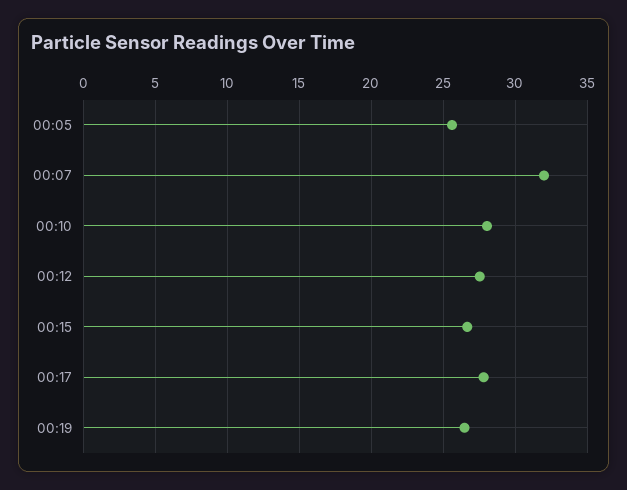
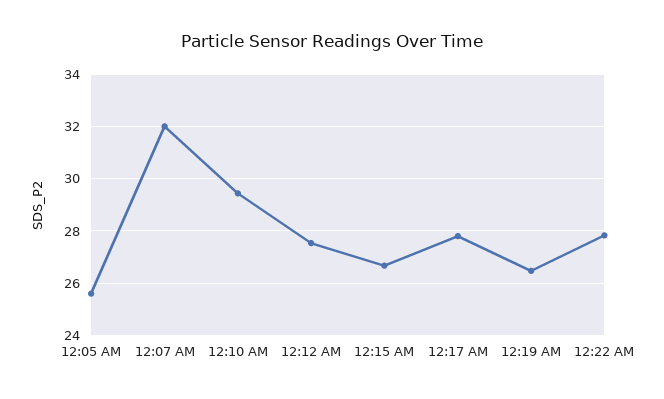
00:10: 28 -> 29.5
12:22 AM: none -> 27.75

